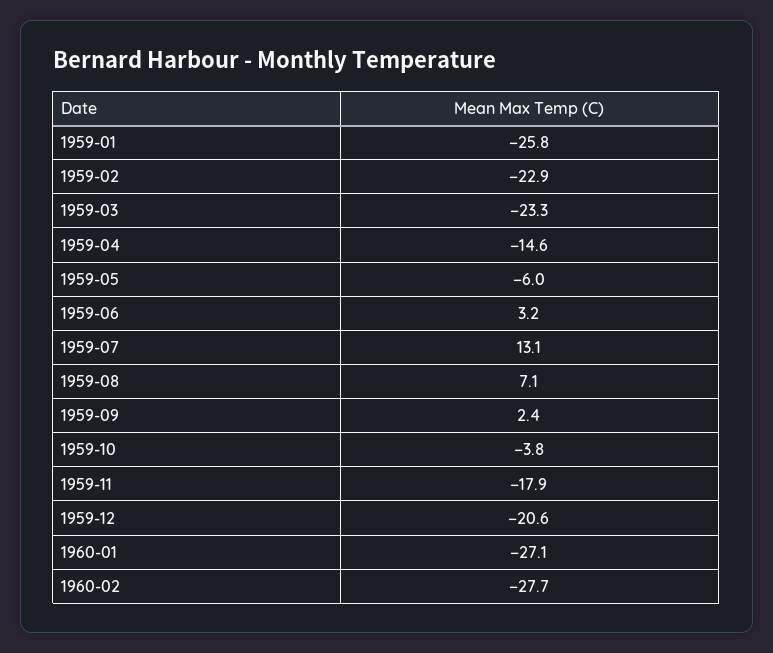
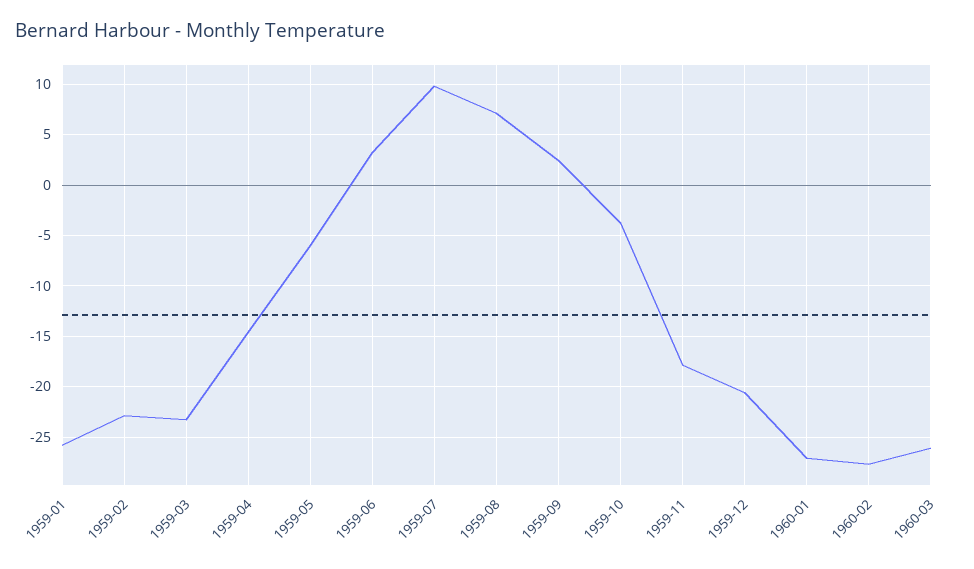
1959-07: 13.1 -> 10
1960-03: none -> -26

